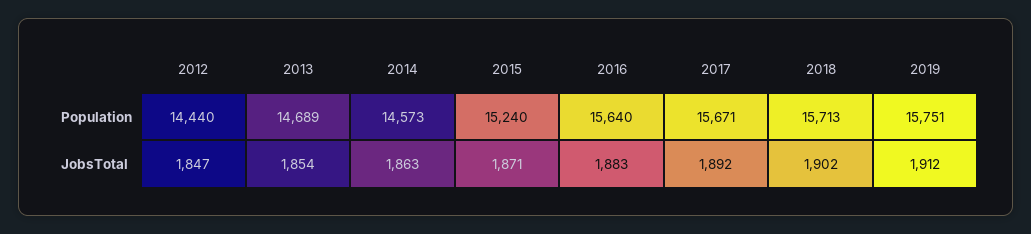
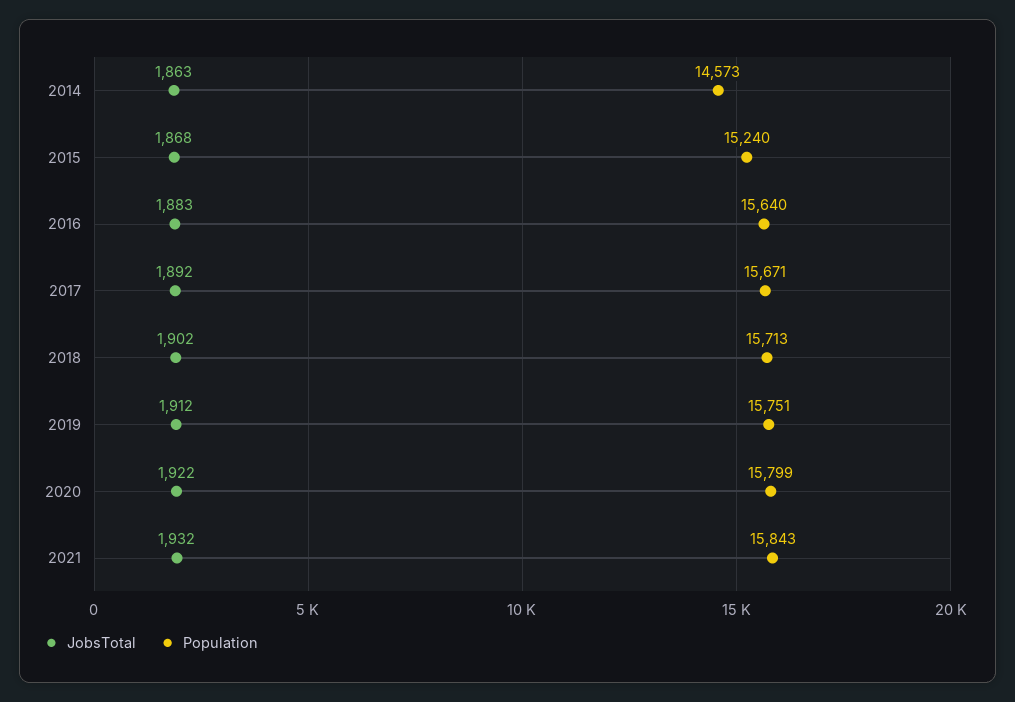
Population, 2012: 14440 -> none
Population, 2013: 14689 -> none
JobsTotal, 2012: 1847 -> none
JobsTotal, 2013: 1854 -> none
JobsTotal, 2015: 1871 -> 1868
JobsTotal, 2020: none -> 1922
Population, 2020: none -> 15799
JobsTotal, 2021: none -> 1932
Population, 2021: none -> 15843

